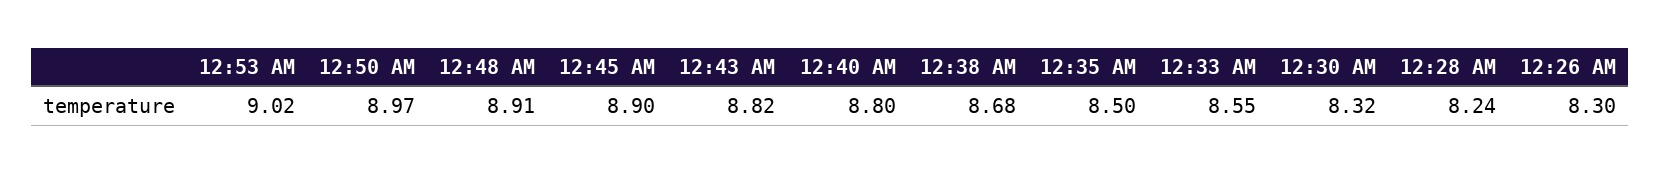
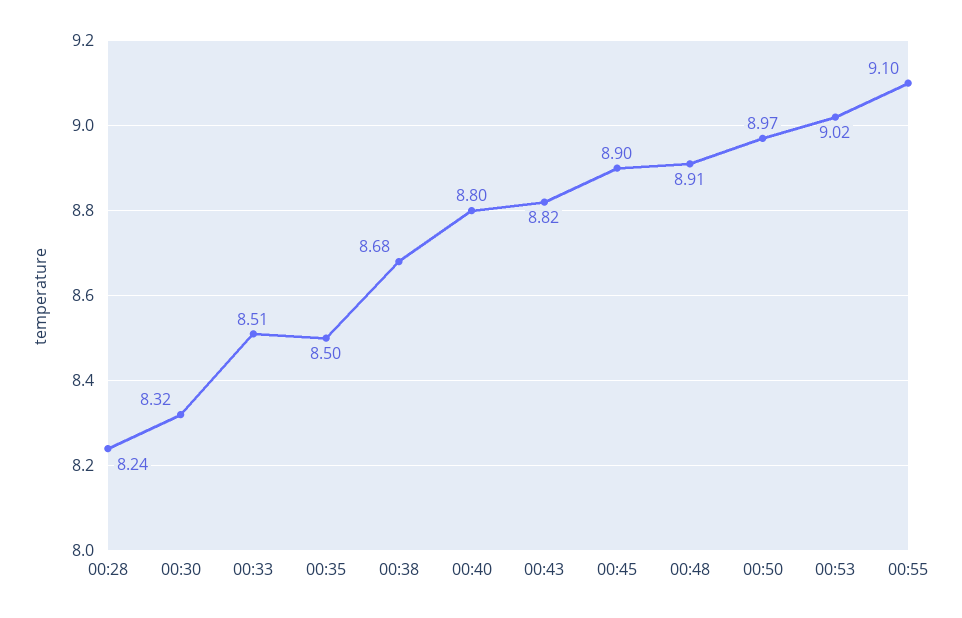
12:33 AM: 8.55 -> 8.51
12:26 AM: 8.3 -> none
00:55: none -> 9.1

